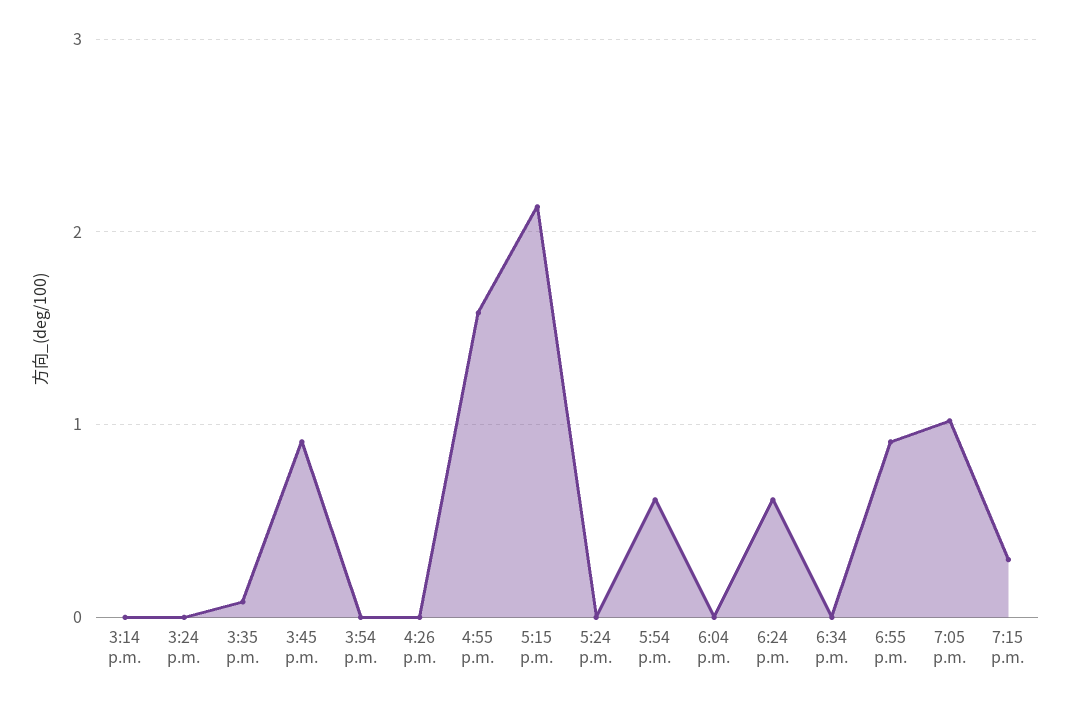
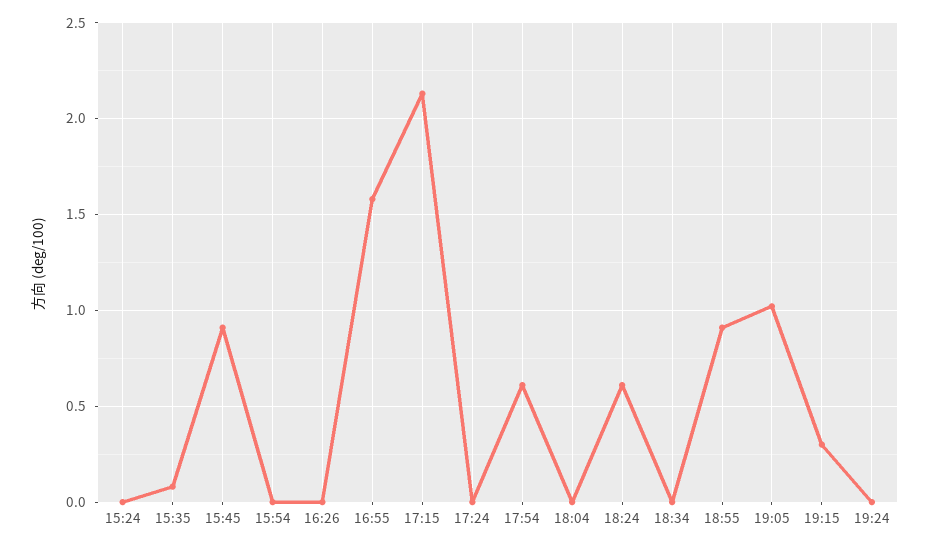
3:14 p.m.: 0 -> none
19:24: none -> 0

